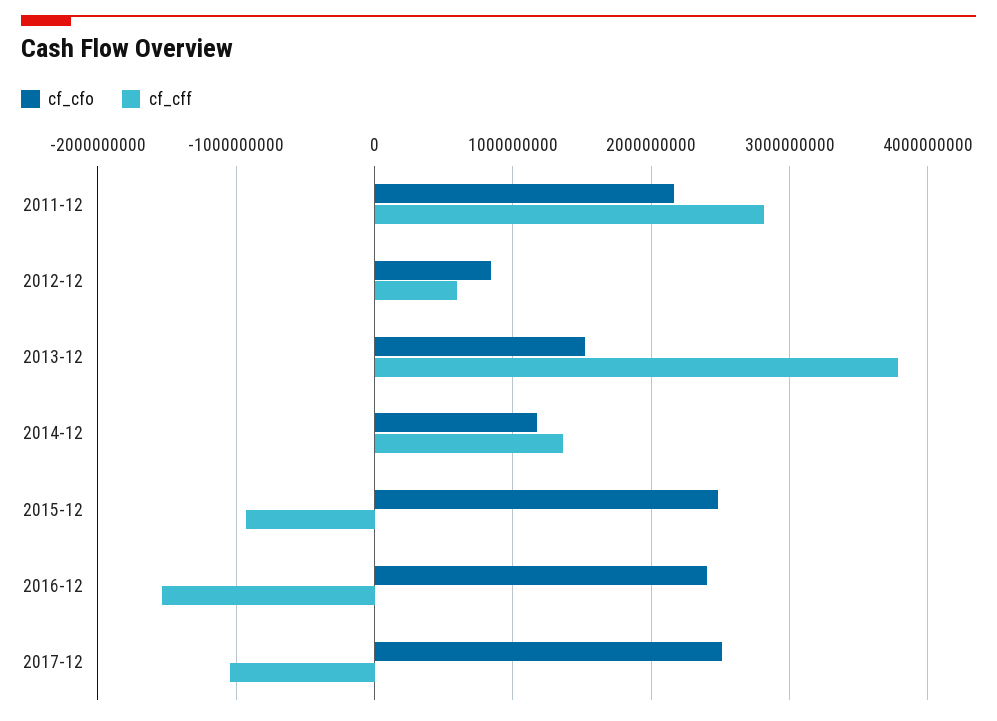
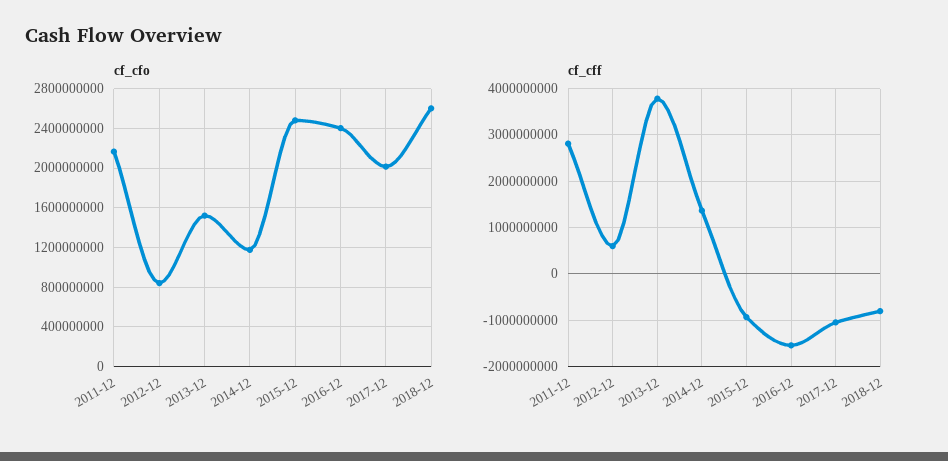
cf_cfo, 2017-12: 2500000000 -> 2000000000
cf_cfo, 2018-12: none -> 2600000000
cf_cff, 2018-12: none -> -800000000

